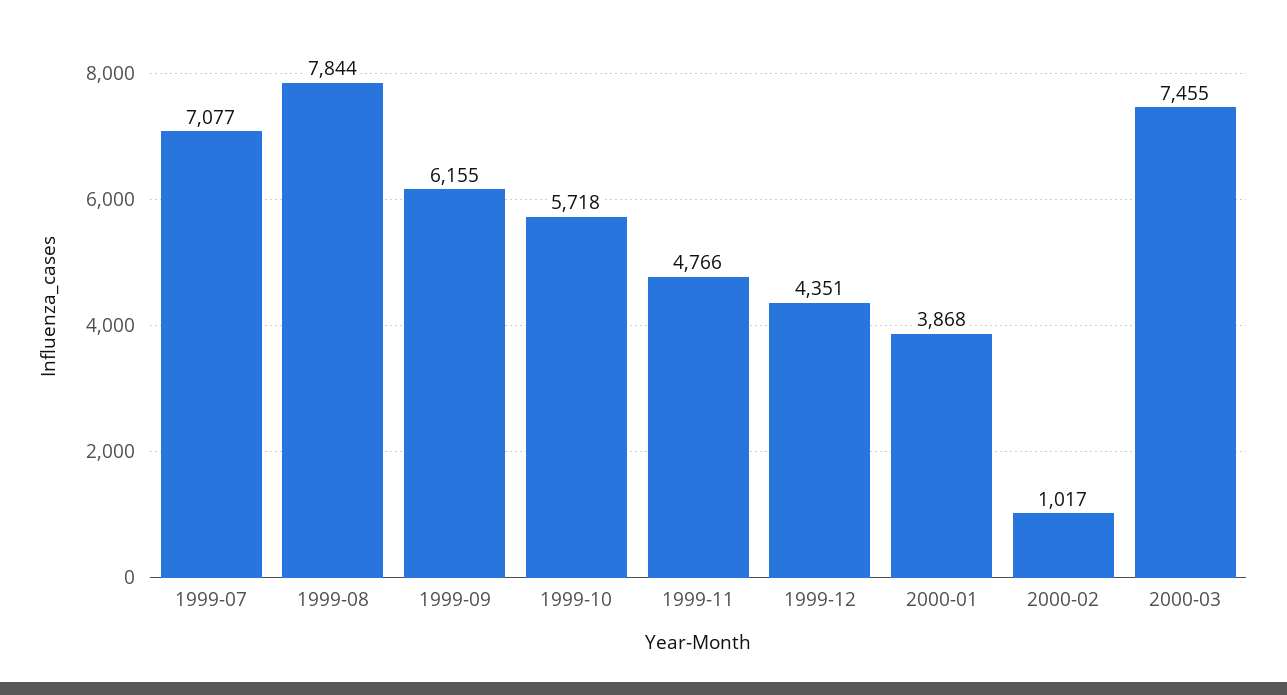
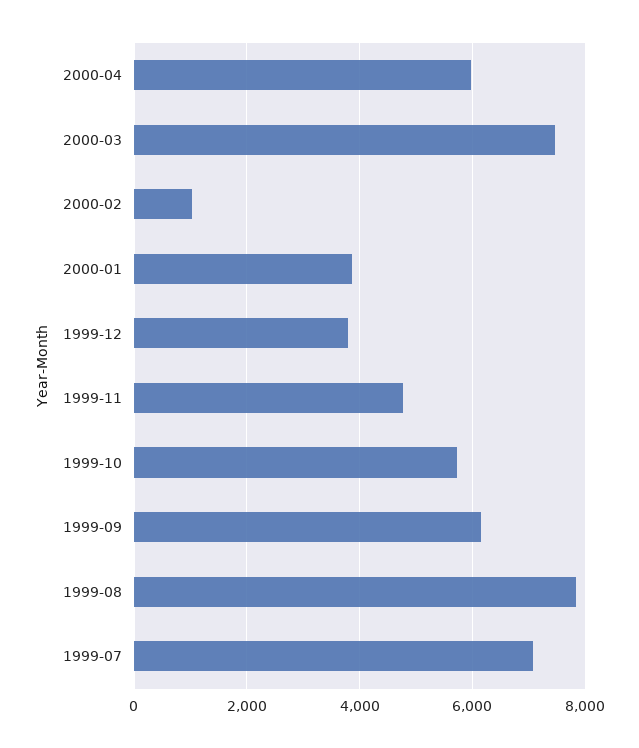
1999-12: 4351 -> 3800
2000-04: none -> 6000

